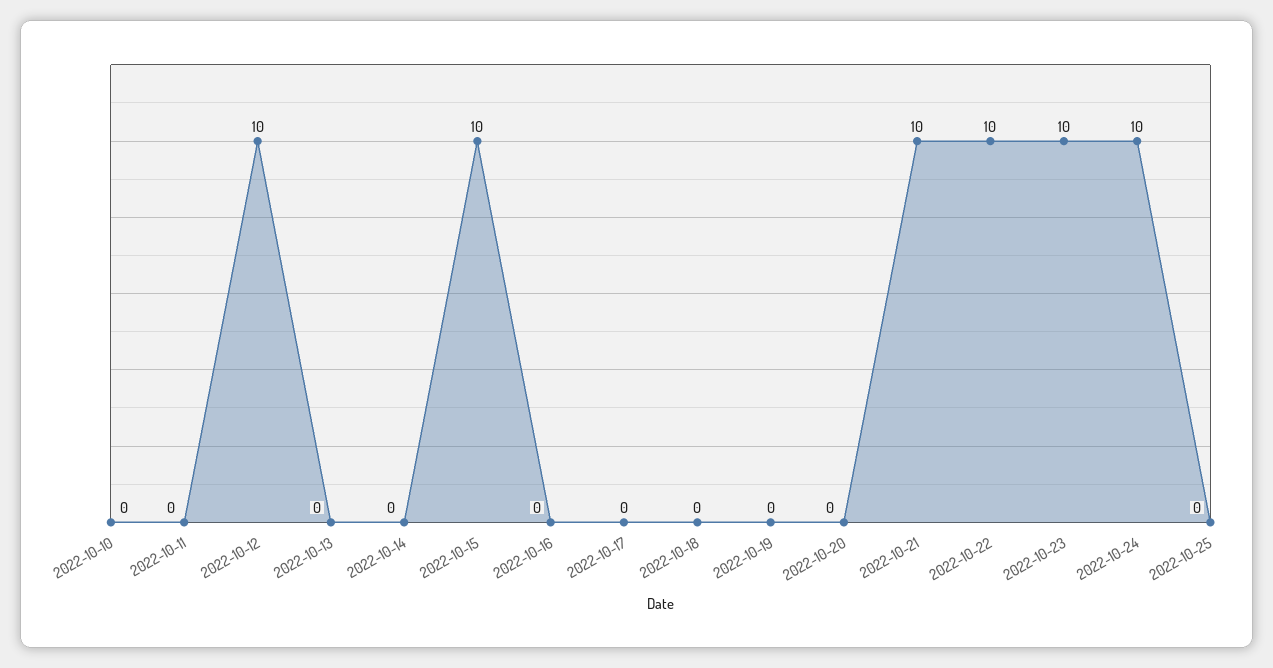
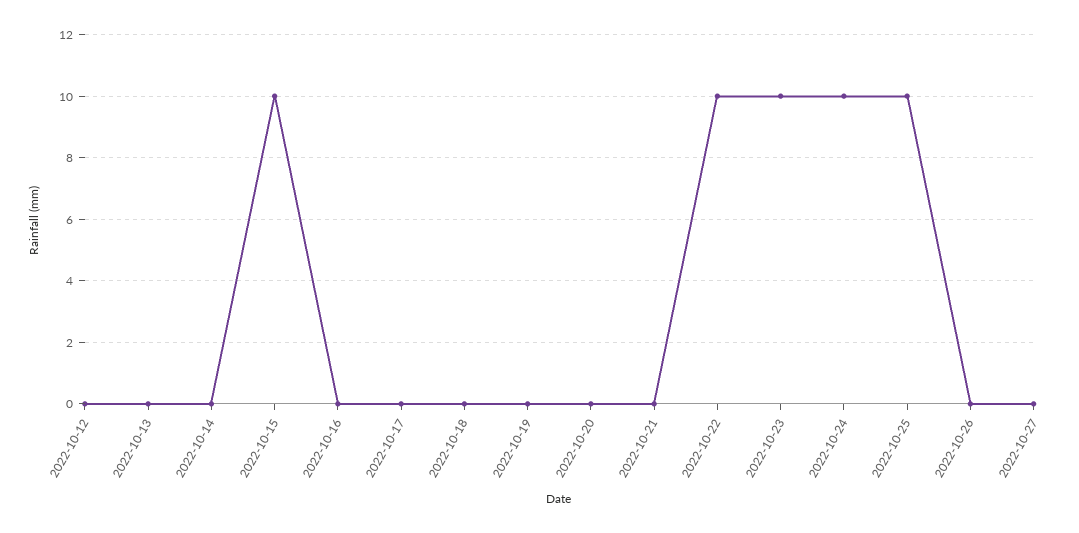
2022-10-10: 0 -> none
2022-10-11: 0 -> none
2022-10-12: 10 -> 0
2022-10-21: 10 -> 0
2022-10-25: 0 -> 10
2022-10-26: none -> 0
2022-10-27: none -> 0

